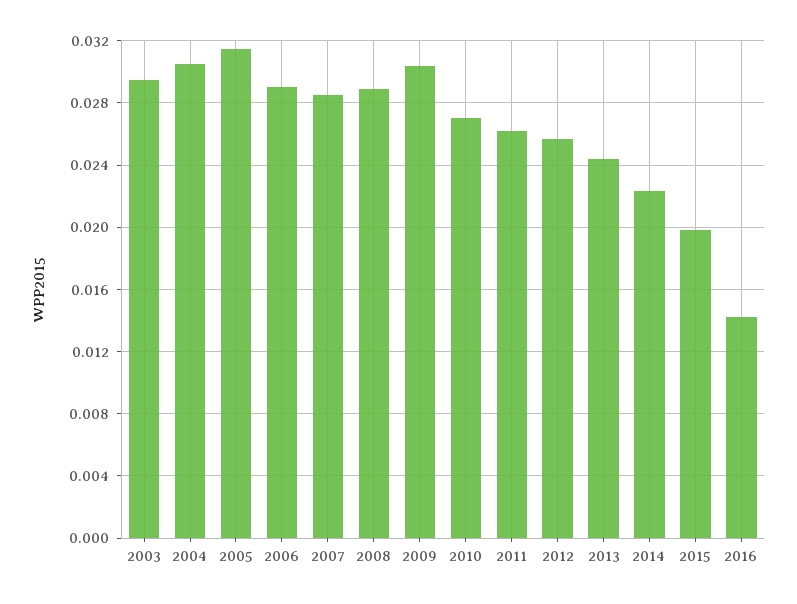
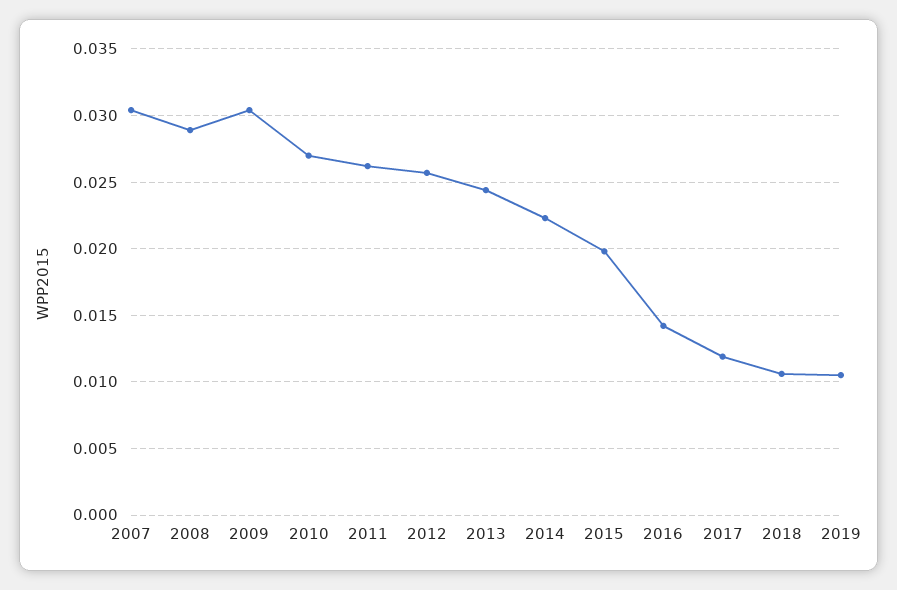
2003: 0.0295 -> none
2004: 0.0305 -> none
2005: 0.0315 -> none
2006: 0.029 -> none
2007: 0.0285 -> 0.0305
2017: none -> 0.012
2018: none -> 0.0105
2019: none -> 0.0105

